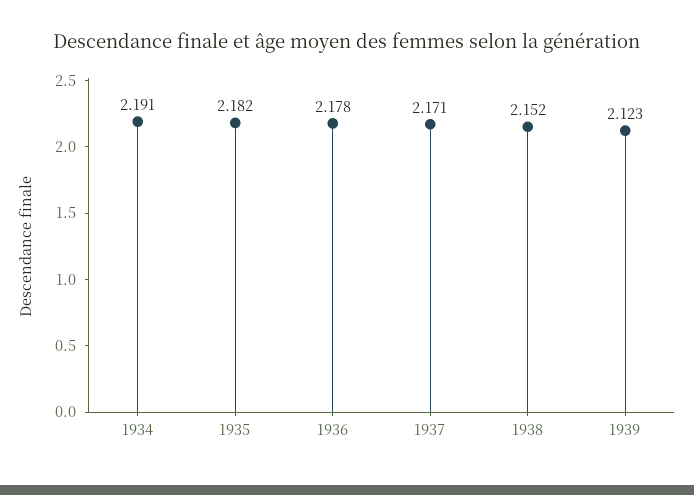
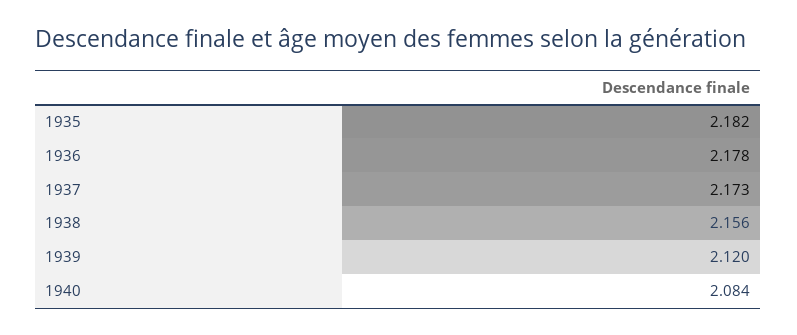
1934: 2.191 -> none
1937: 2.171 -> 2.173
1938: 2.152 -> 2.156
1939: 2.123 -> 2.12
1940: none -> 2.084

